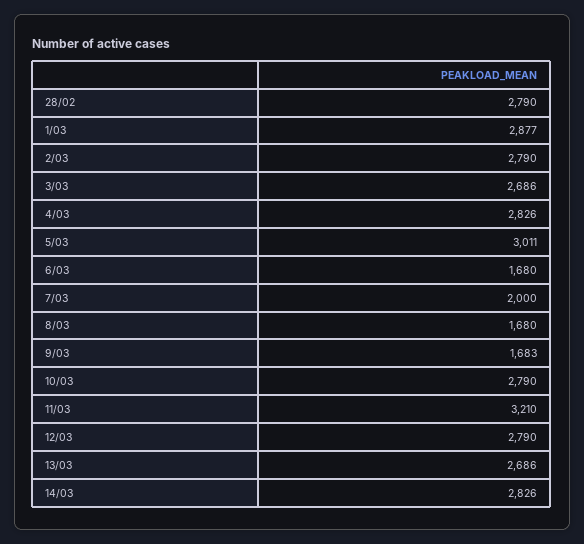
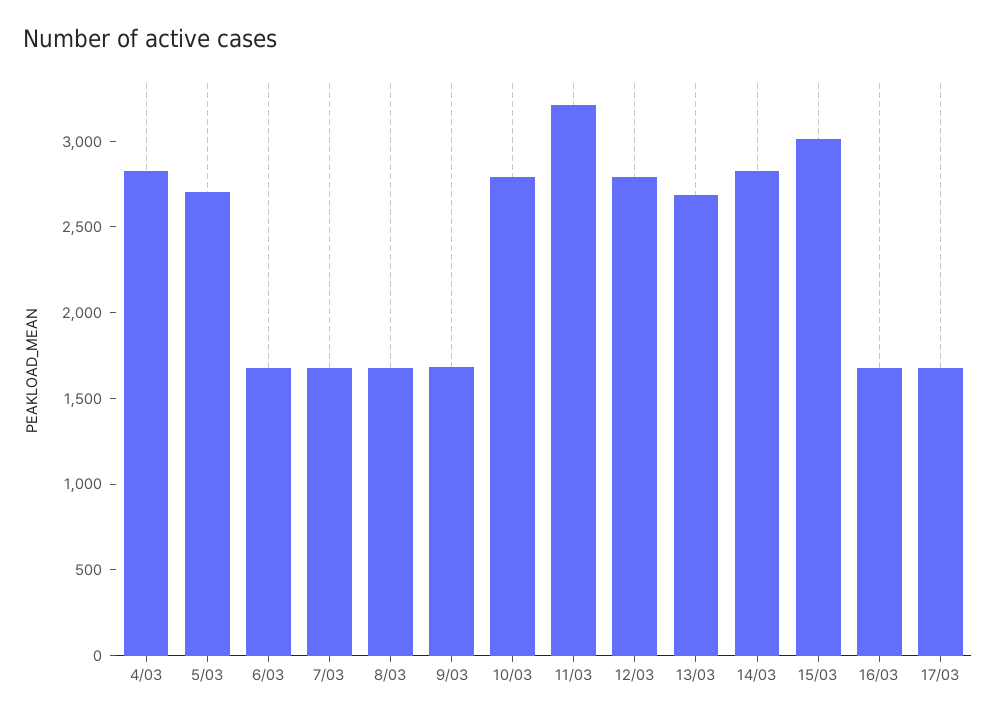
28/02: 2790 -> none
1/03: 2877 -> none
2/03: 2790 -> none
3/03: 2686 -> none
5/03: 3011 -> 2700
7/03: 2000 -> 1700
15/03: none -> 3000
16/03: none -> 1700
17/03: none -> 1700

